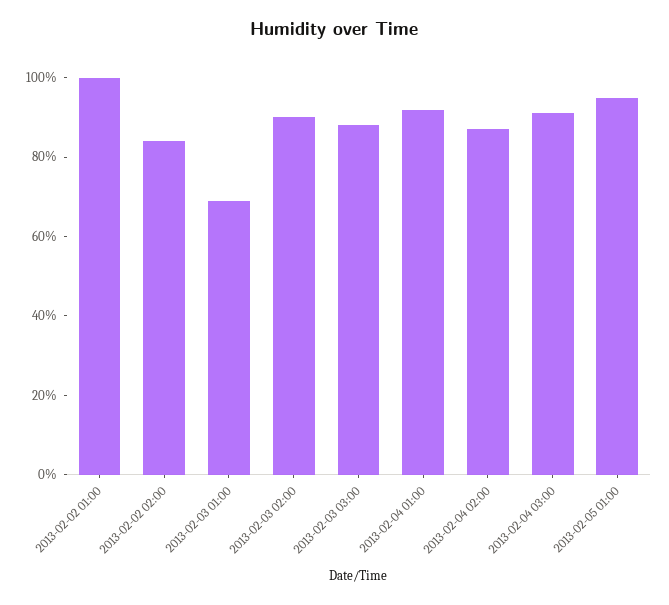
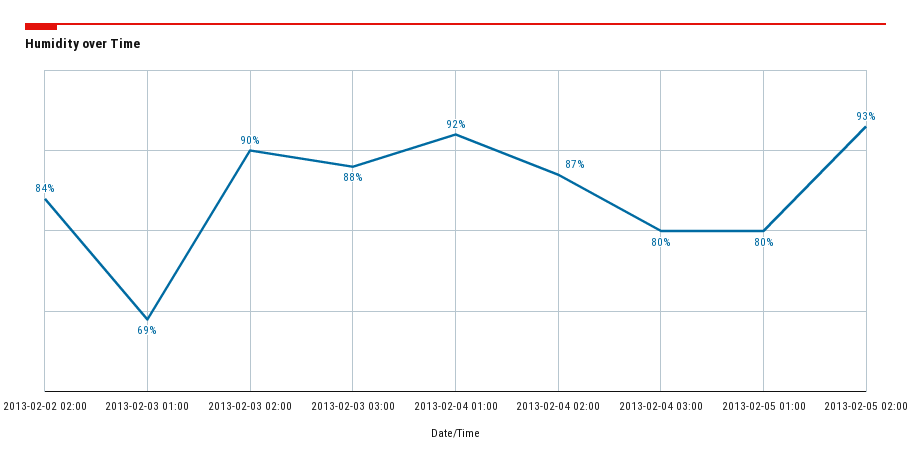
2013-02-02 01:00: 100 -> none
2013-02-04 03:00: 90 -> 80
2013-02-05 01:00: 95 -> 80
2013-02-05 02:00: none -> 93

